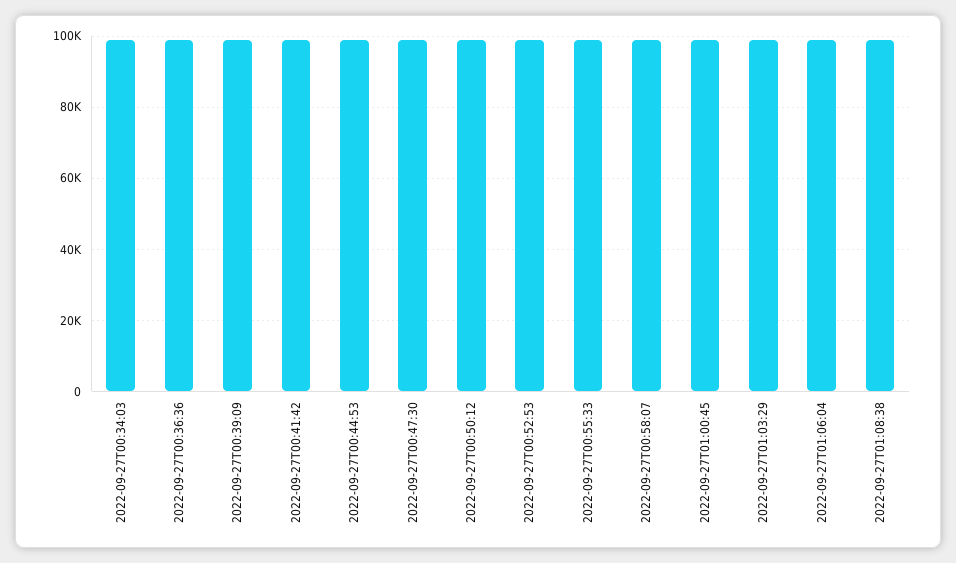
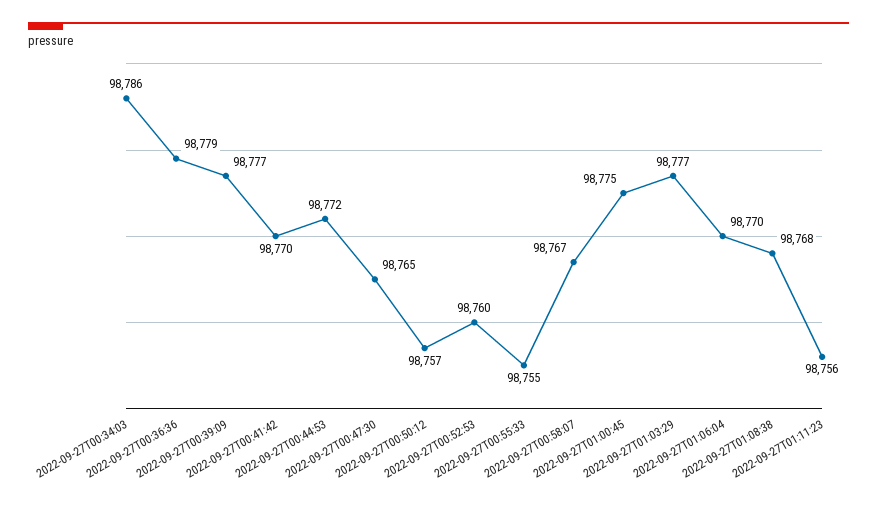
2022-09-27T01:11:23: none -> 98756

